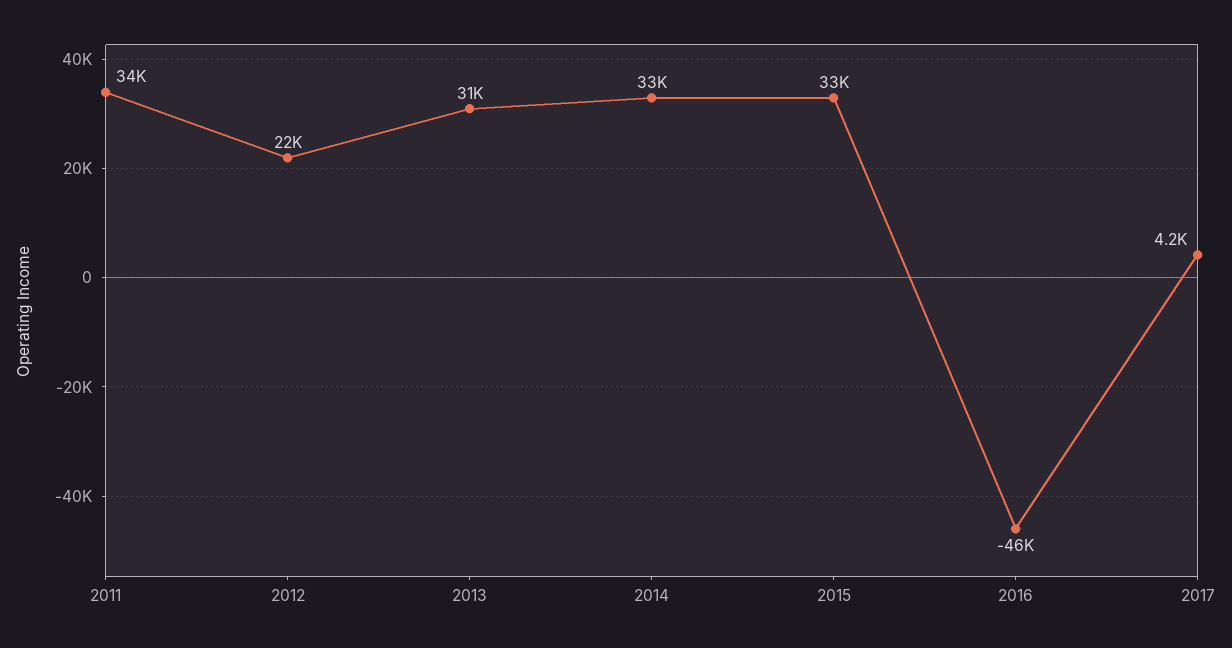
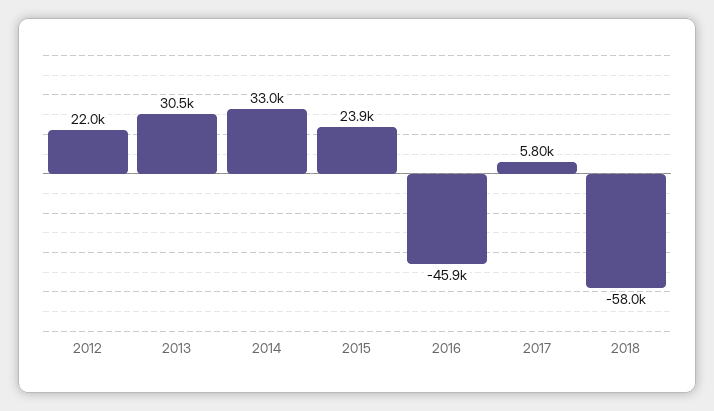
2011: 34000 -> none
2015: 33000 -> 23900
2017: 4200 -> 5800
2018: none -> -58000

